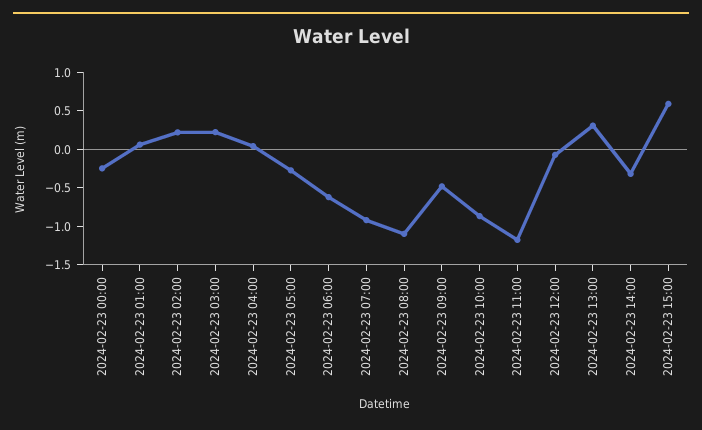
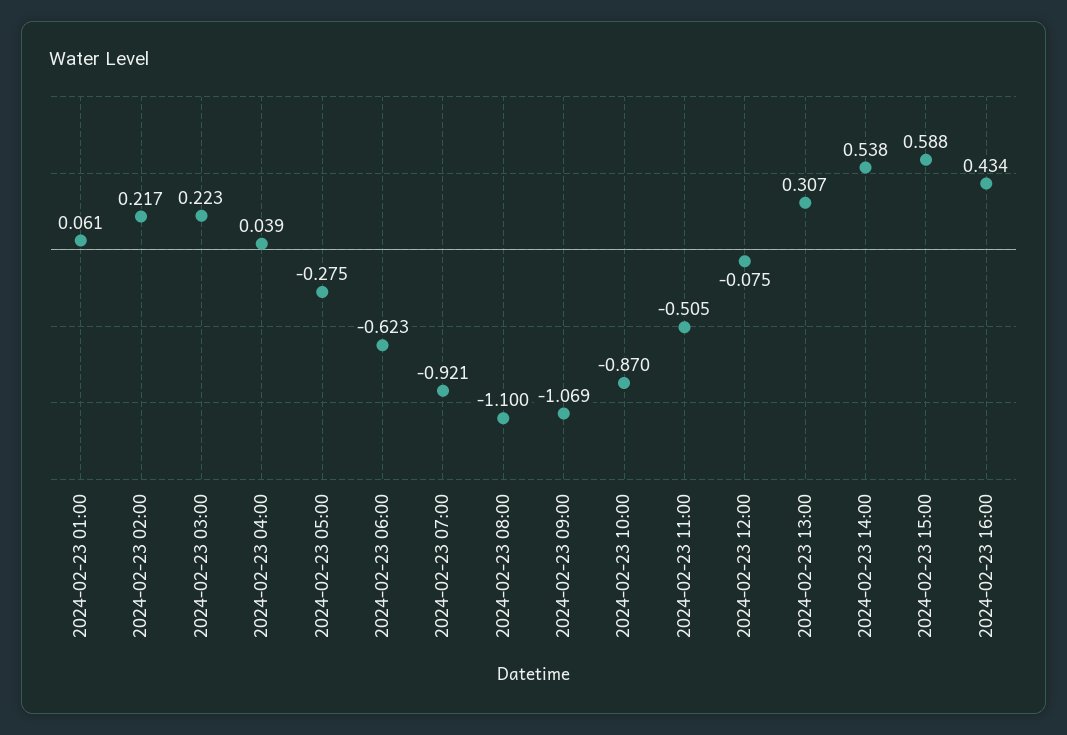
2024-02-23 00:00: -0.25 -> none
2024-02-23 09:00: -0.5 -> -1.069
2024-02-23 11:00: -1.25 -> -0.505
2024-02-23 14:00: -0.25 -> 0.538
2024-02-23 16:00: none -> 0.434

